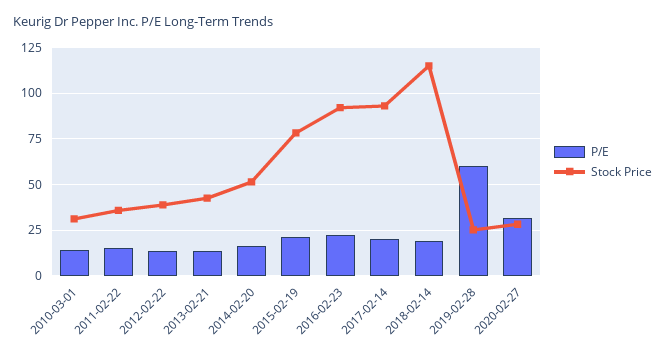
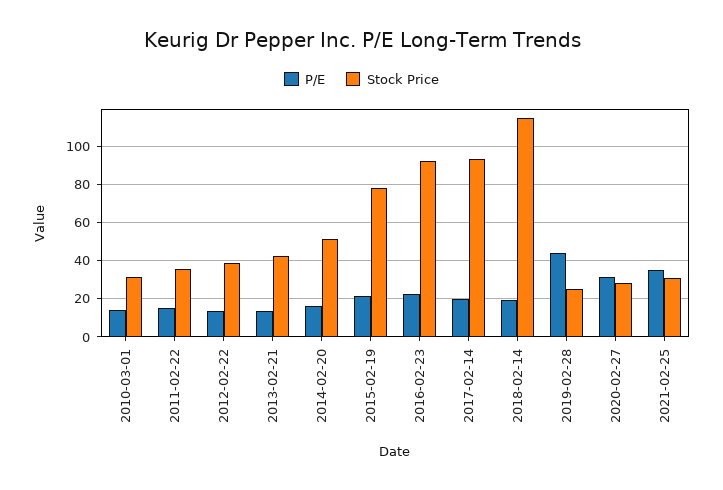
P/E, 2019-02-28: 60 -> 45
P/E, 2021-02-25: none -> 35
Stock Price, 2021-02-25: none -> 30

